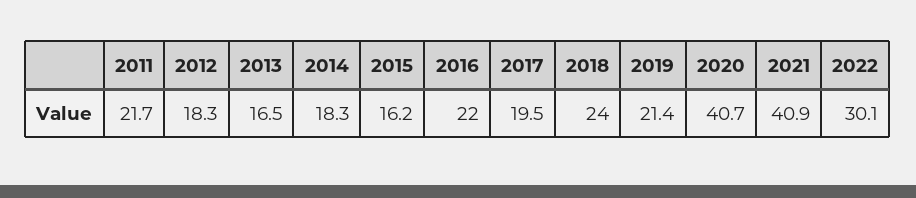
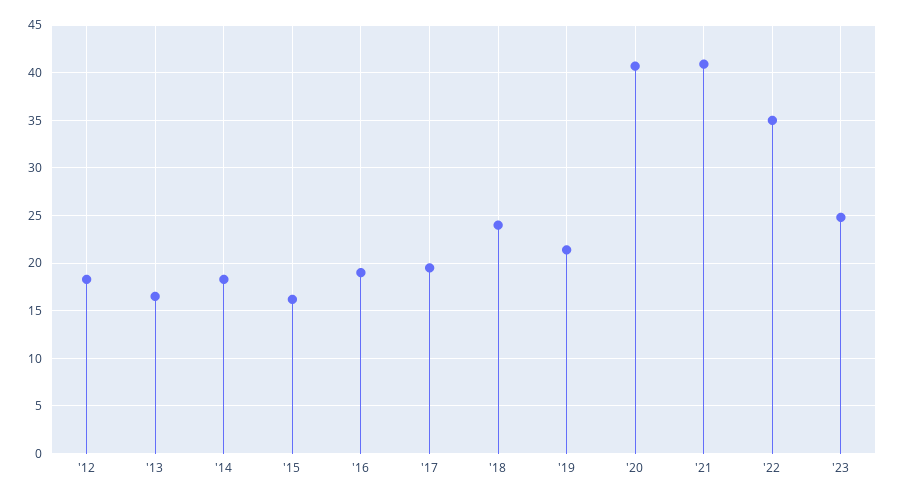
2011: 21.7 -> none
2016: 22 -> 19
2022: 30.1 -> 35
'23: none -> 25

